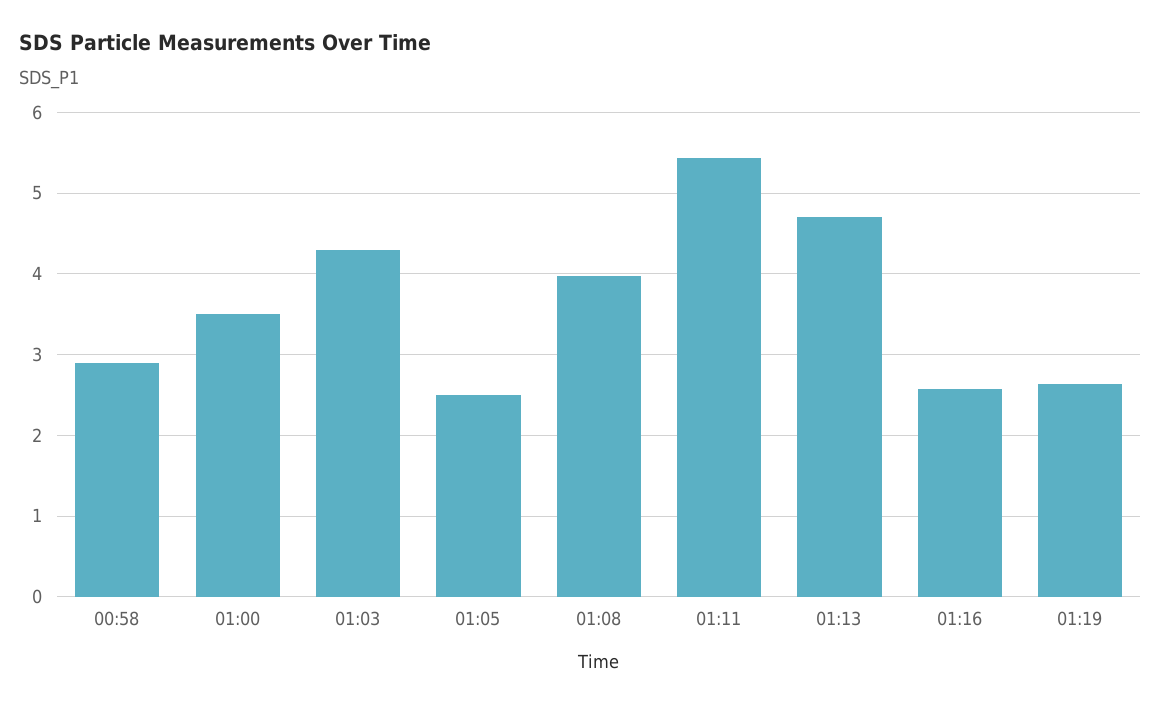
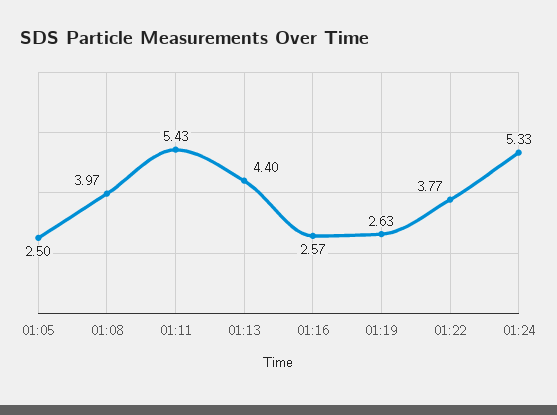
00:58: 2.9 -> none
01:00: 3.5 -> none
01:03: 4.3 -> none
01:13: 4.7 -> 4.4
01:22: none -> 3.77
01:24: none -> 5.33

